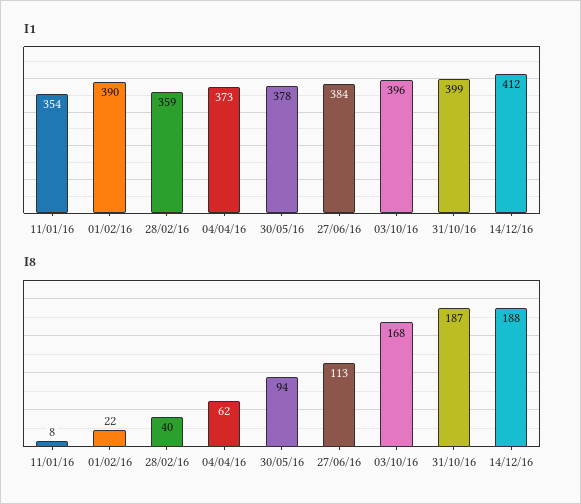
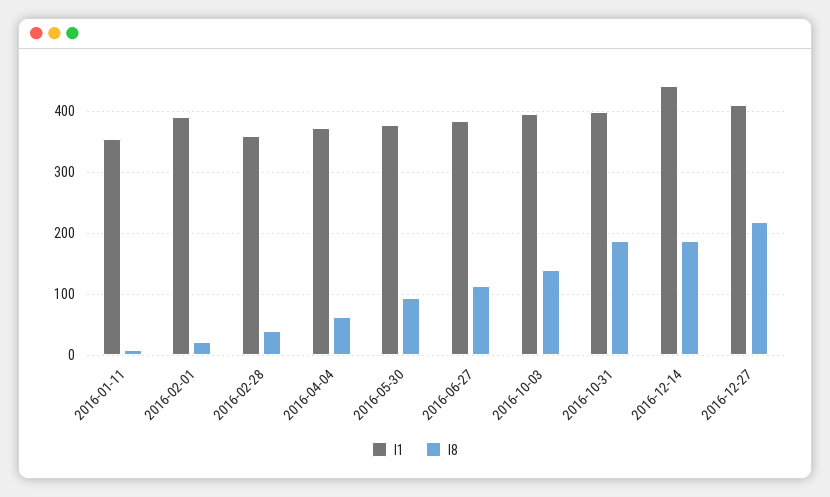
I1, 14/12/16: 412 -> 440
I8, 03/10/16: 168 -> 140
I1, 2016-12-27: none -> 410
I8, 2016-12-27: none -> 220

